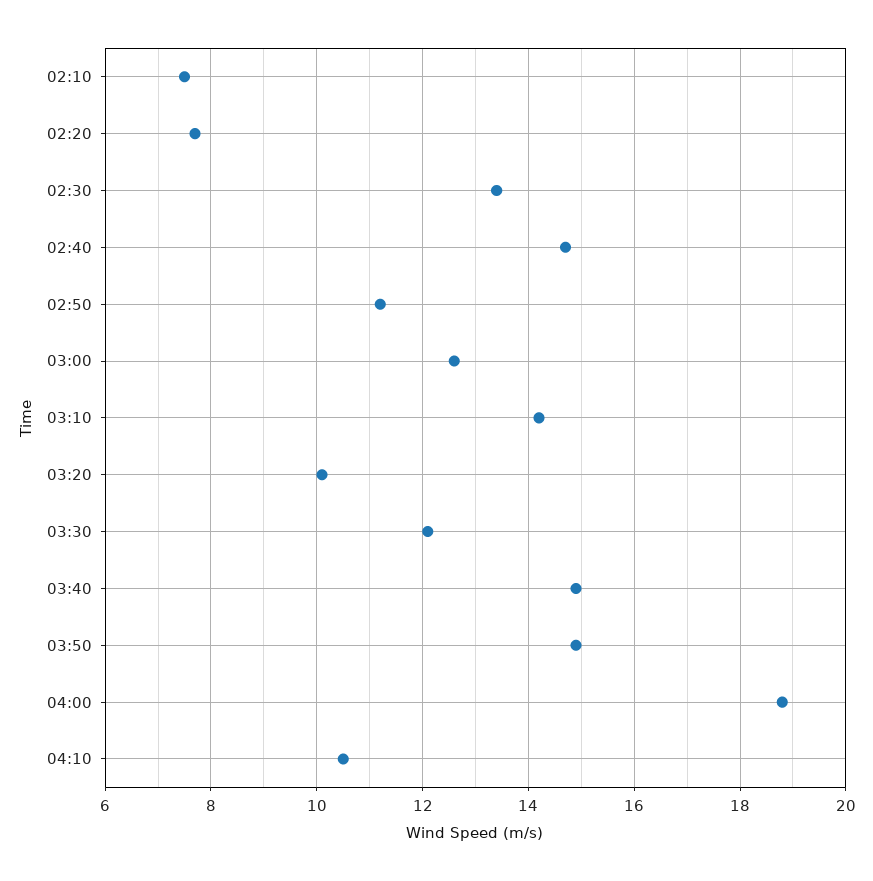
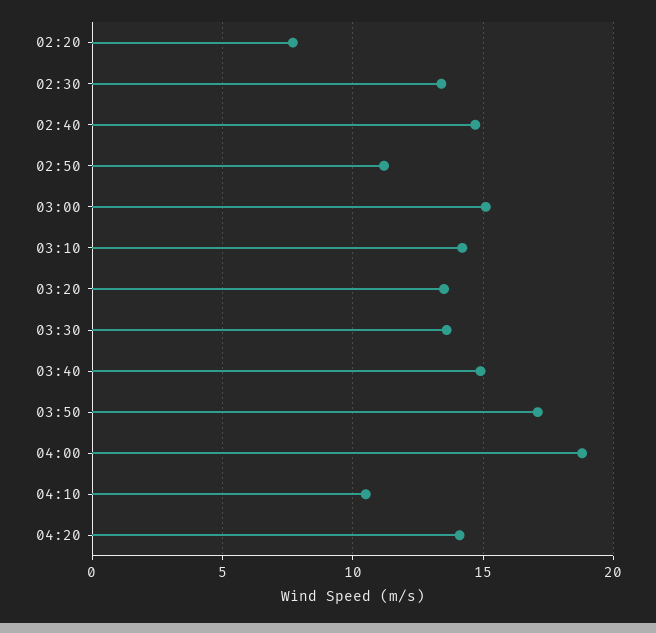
02:10: 7.5 -> none
03:00: 12.5 -> 15
03:20: 10 -> 13.5
03:30: 12 -> 13.5
03:50: 15 -> 17
04:20: none -> 14

